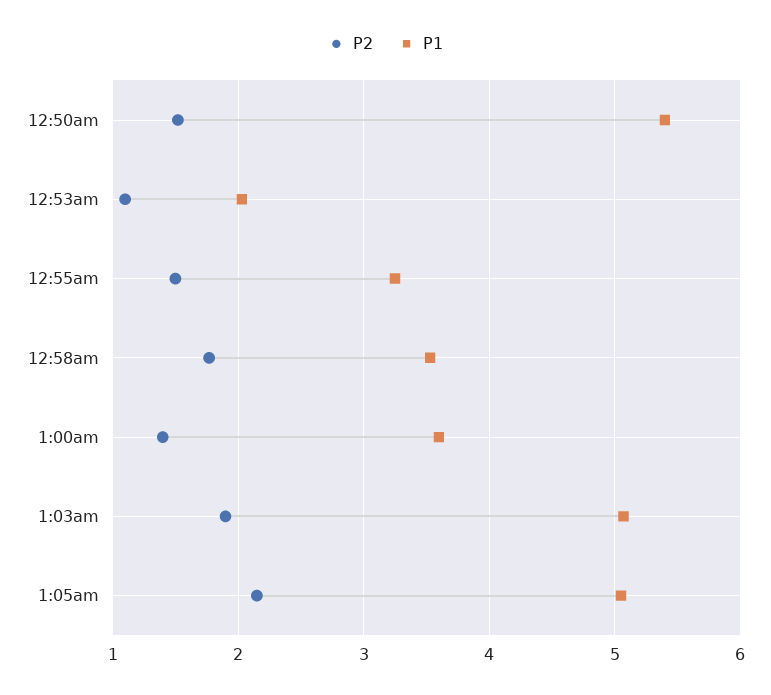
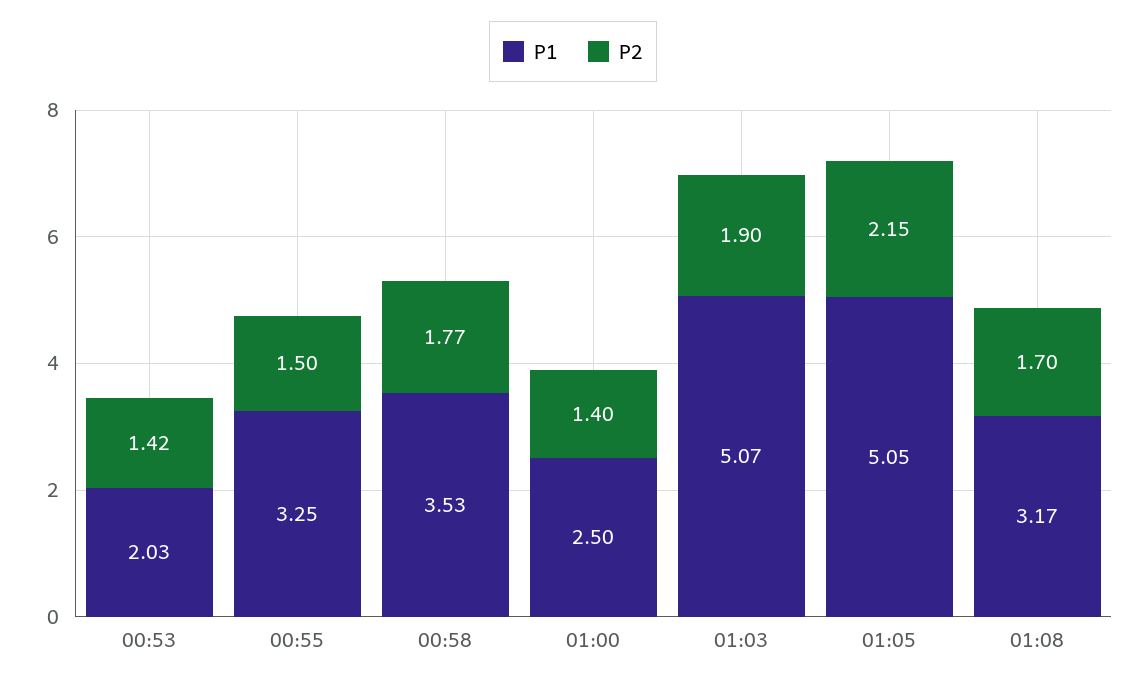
P2, 12:50am: 1.5 -> none
P1, 12:50am: 5.4 -> none
P2, 12:53am: 1.1 -> 1.42
P1, 1:00am: 3.6 -> 2.5
P1, 01:08: none -> 3.17
P2, 01:08: none -> 1.7

